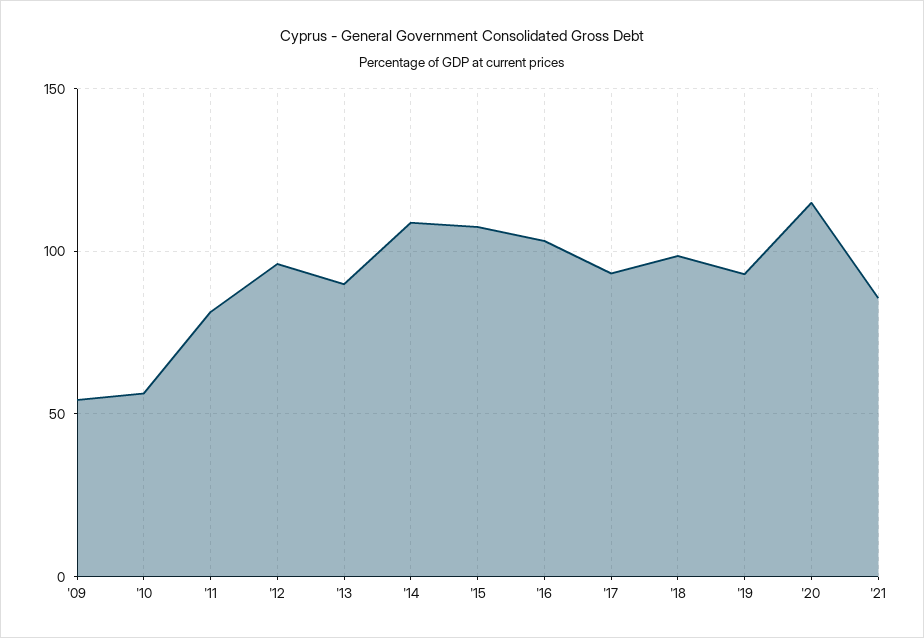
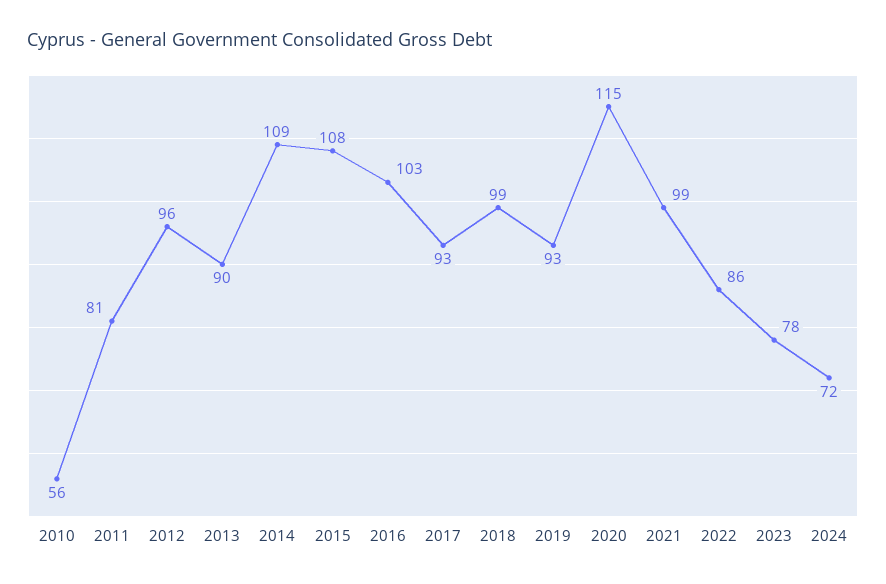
'09: 55 -> none
'21: 85 -> 99
2022: none -> 86
2023: none -> 78
2024: none -> 72

